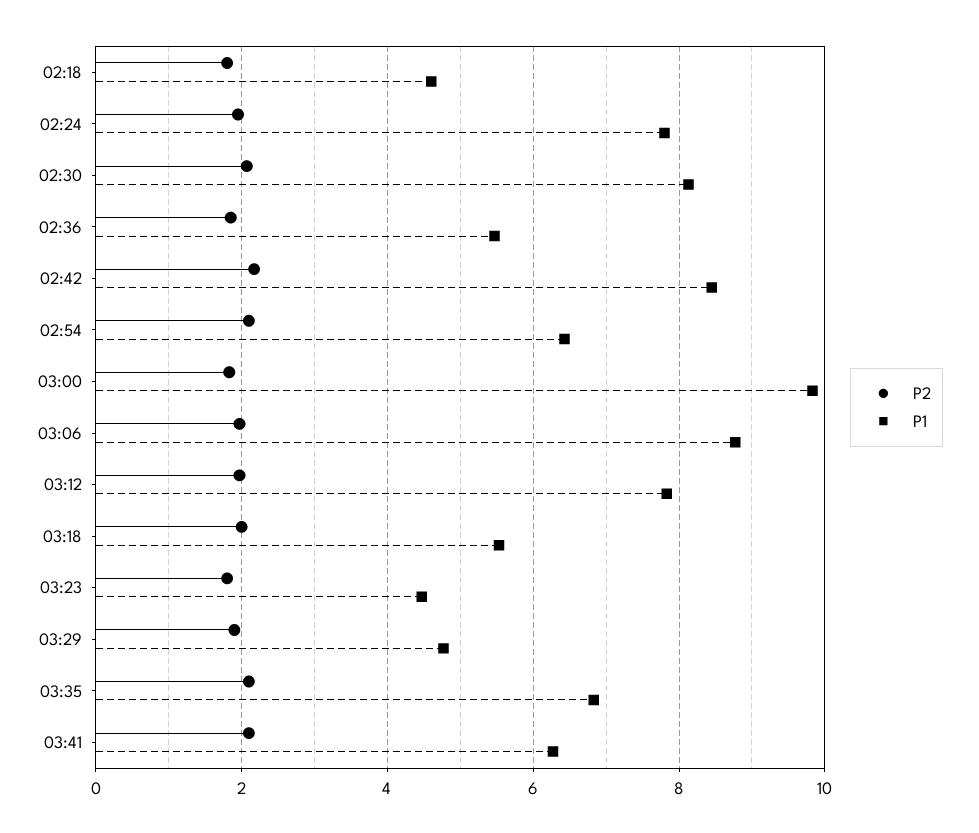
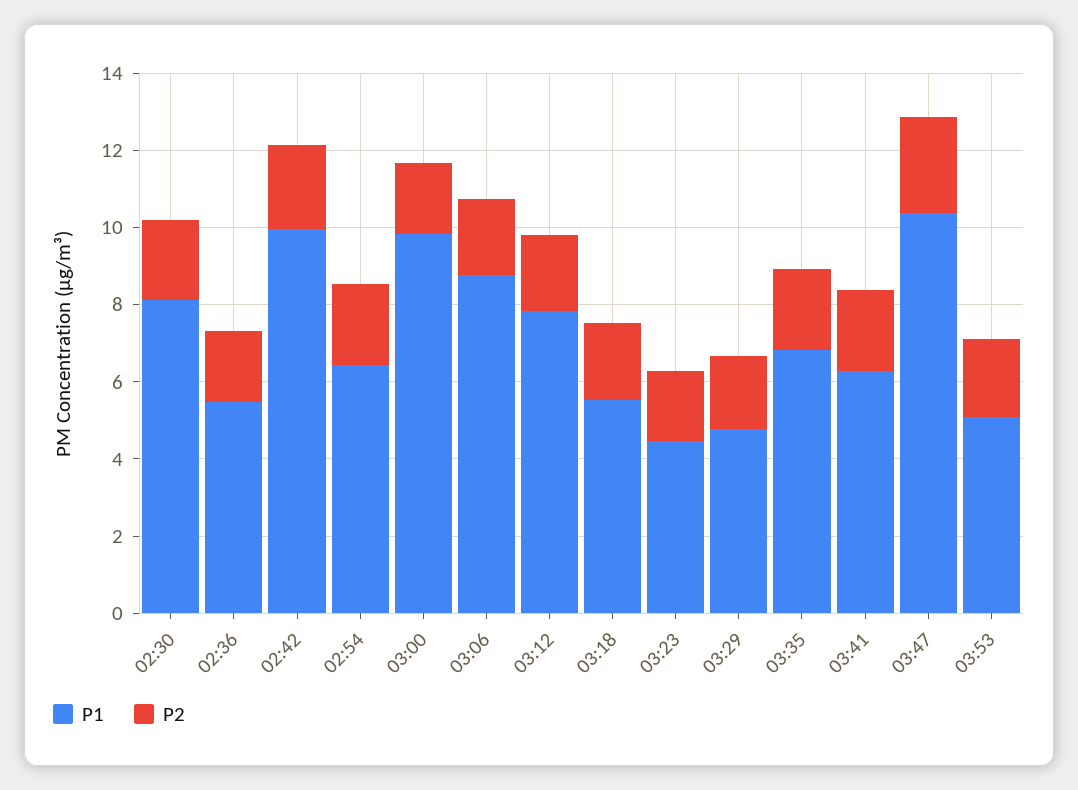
P2, 02:18: 1.8 -> none
P1, 02:18: 4.6 -> none
P2, 02:24: 2 -> none
P1, 02:24: 7.8 -> none
P1, 02:42: 8.4 -> 10
P1, 03:47: none -> 10.5
P2, 03:47: none -> 2.5
P1, 03:53: none -> 5
P2, 03:53: none -> 2

